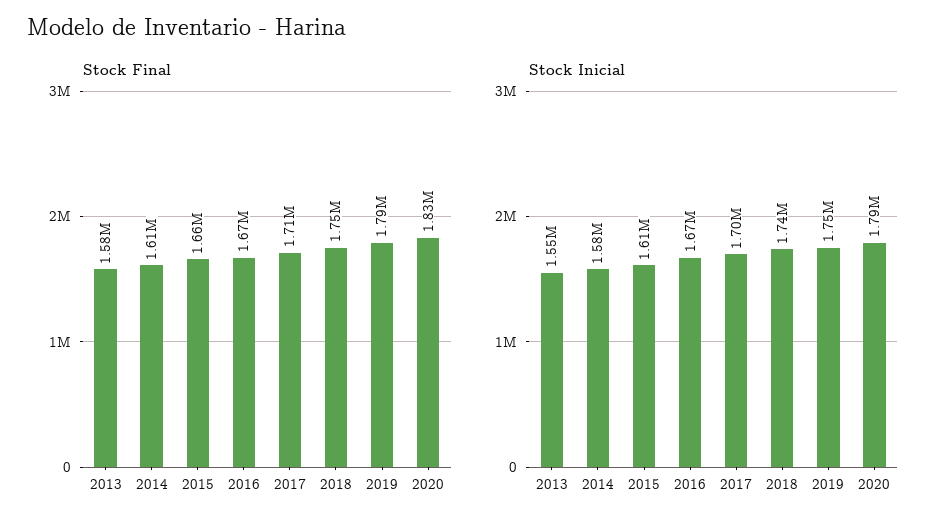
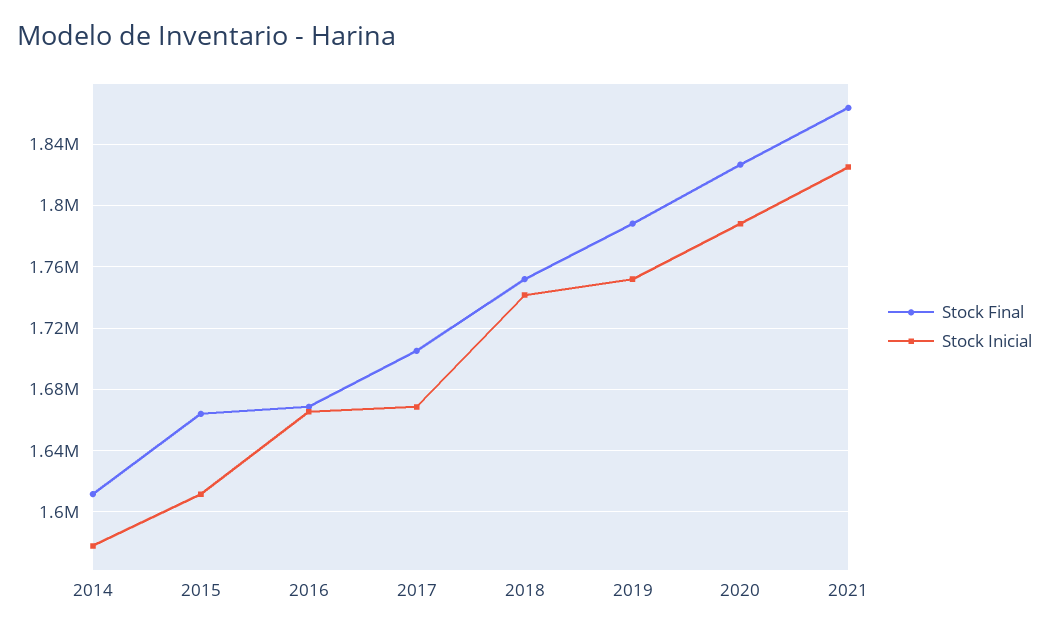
Stock Final, 2013: 1580000 -> none
Stock Inicial, 2013: 1550000 -> none
Stock Inicial, 2017: 1700000 -> 1670000
Stock Final, 2021: none -> 1865000
Stock Inicial, 2021: none -> 1825000

